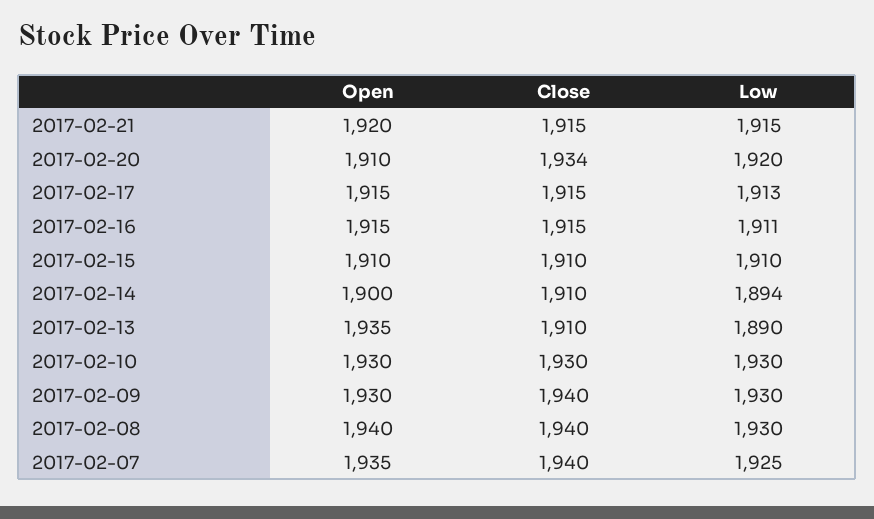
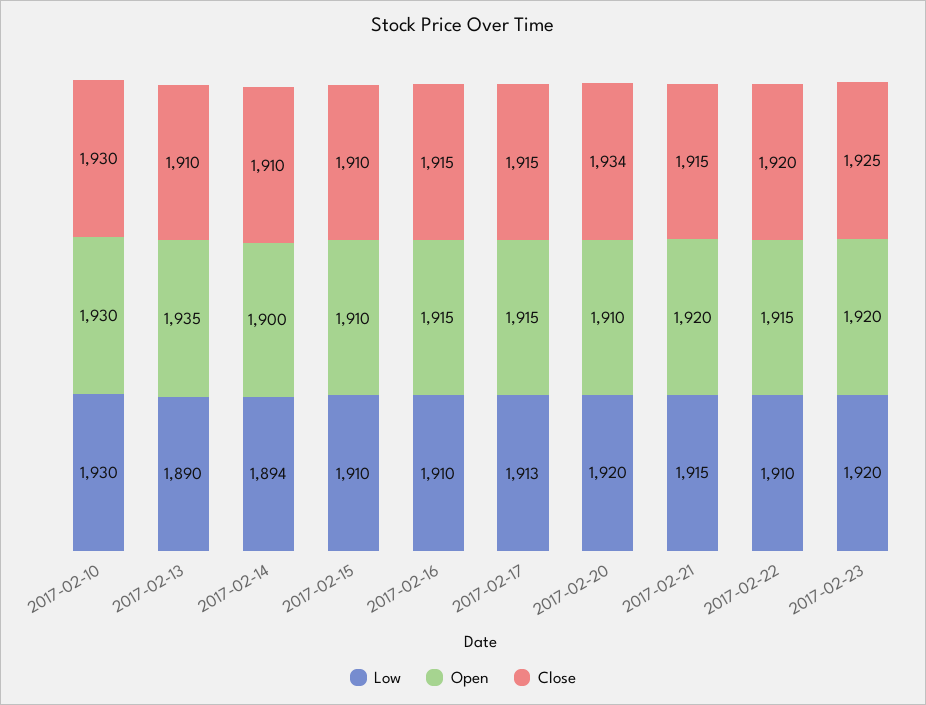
Low, 2017-02-16: 1911 -> 1910
Open, 2017-02-09: 1930 -> none
Close, 2017-02-09: 1940 -> none
Low, 2017-02-09: 1930 -> none
Open, 2017-02-08: 1940 -> none
Close, 2017-02-08: 1940 -> none
Low, 2017-02-08: 1930 -> none
Open, 2017-02-07: 1935 -> none
Close, 2017-02-07: 1940 -> none
Low, 2017-02-07: 1925 -> none
Low, 2017-02-22: none -> 1910
Open, 2017-02-22: none -> 1915
Close, 2017-02-22: none -> 1920
Low, 2017-02-23: none -> 1920
Open, 2017-02-23: none -> 1920
Close, 2017-02-23: none -> 1925

